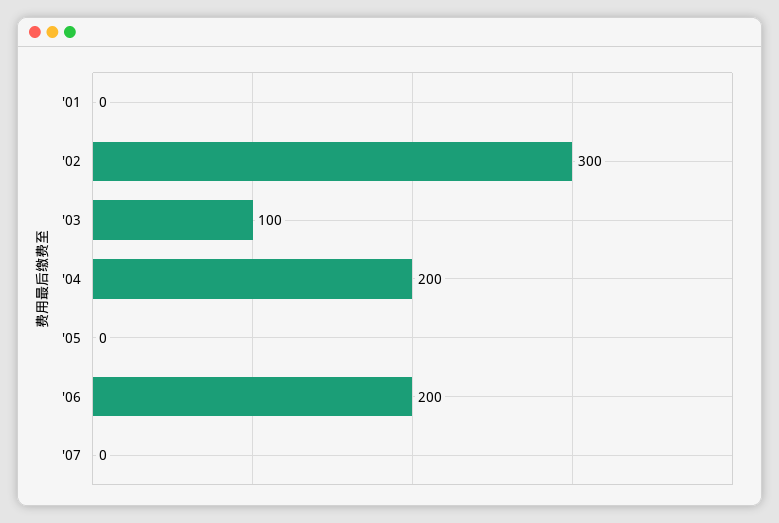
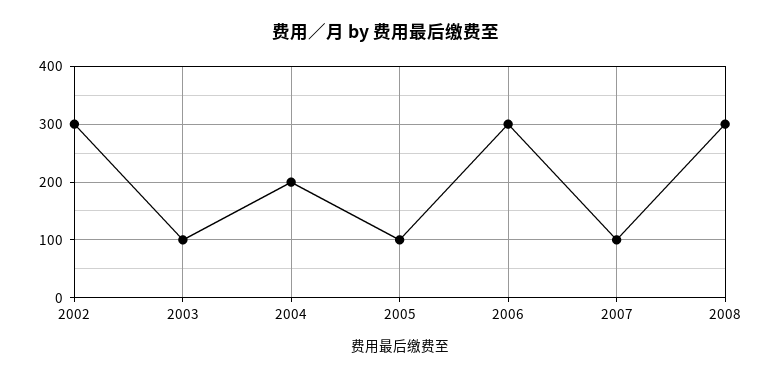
'01: 0 -> none
'05: 0 -> 100
'06: 200 -> 300
'07: 0 -> 100
2008: none -> 300

